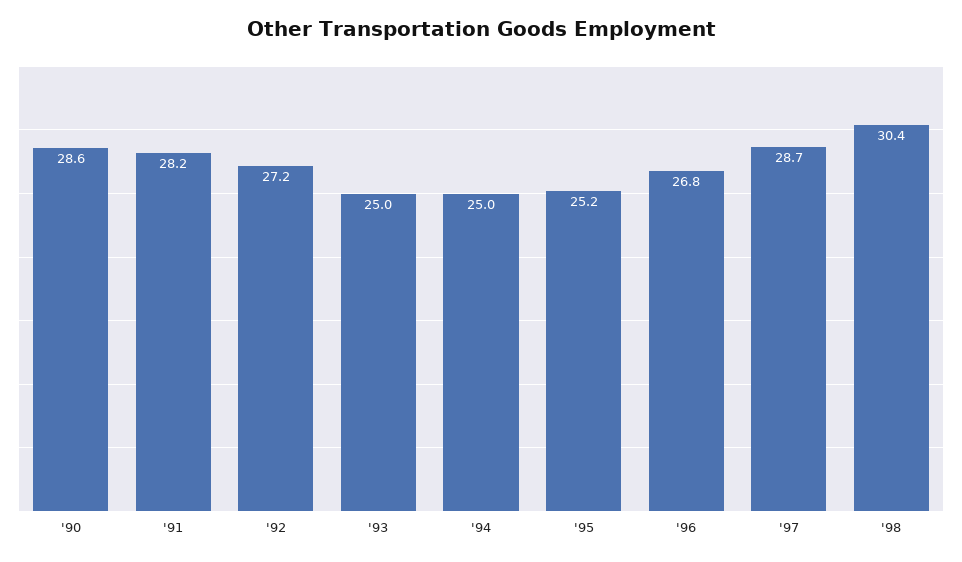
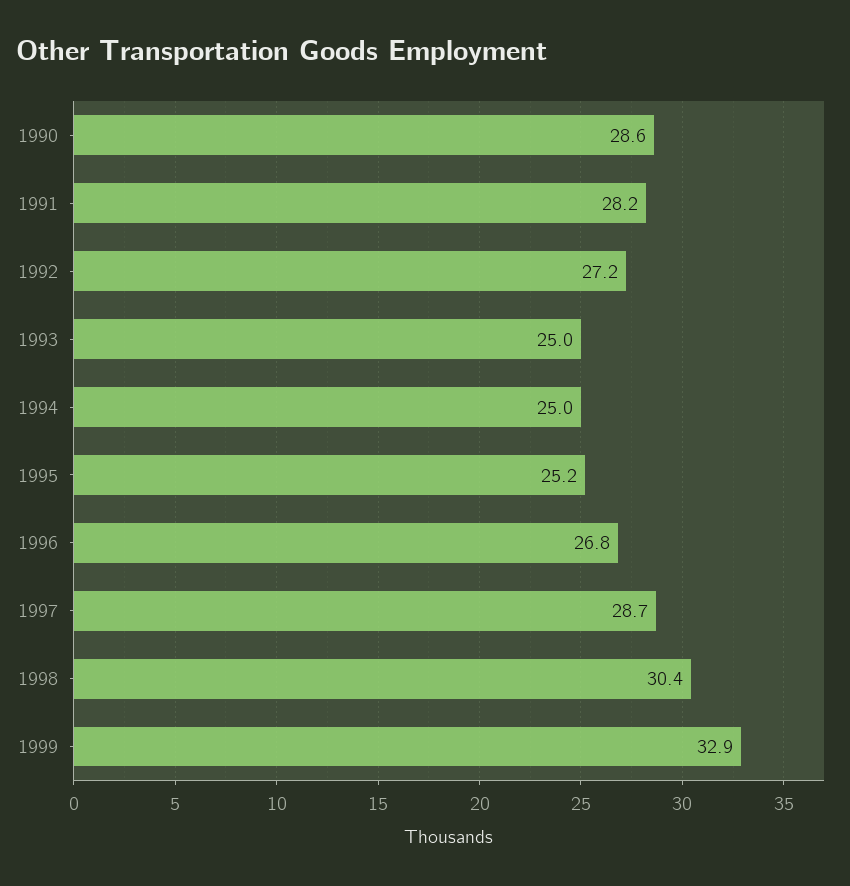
1999: none -> 32.9

